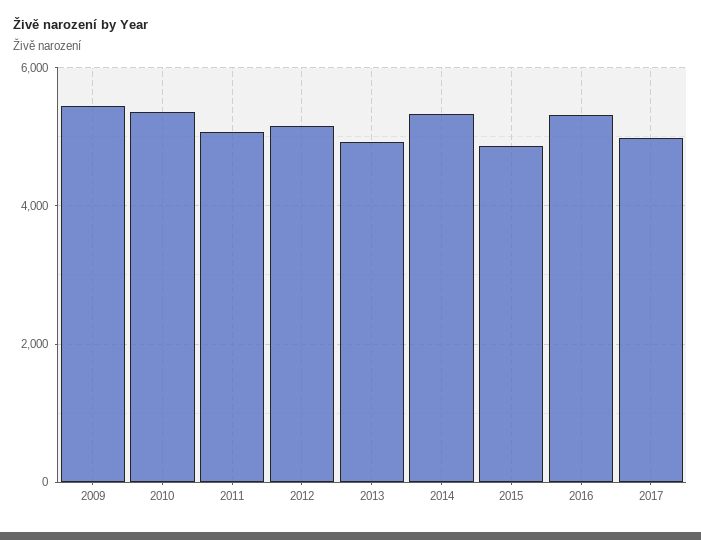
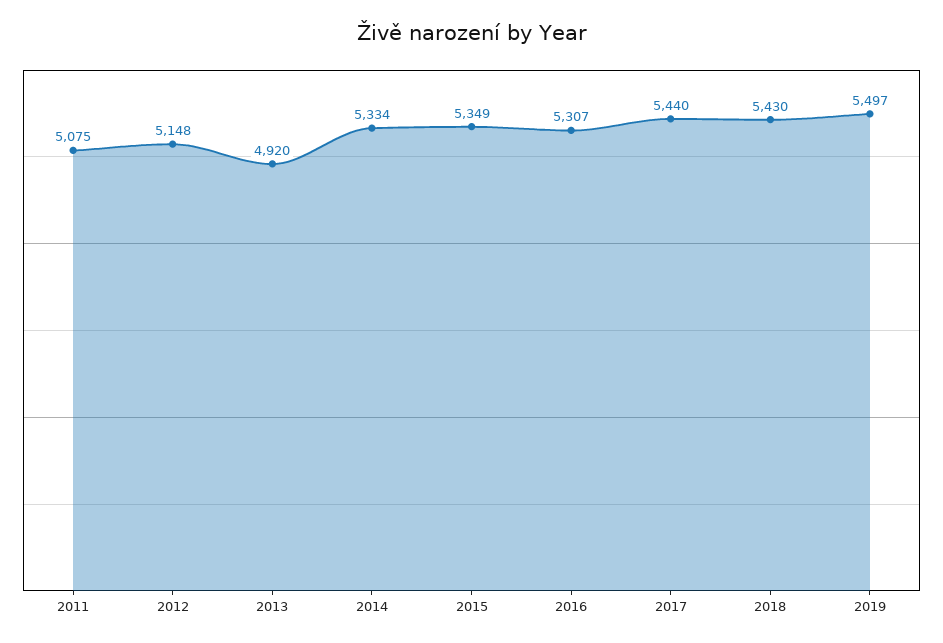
2009: 5400 -> none
2010: 5400 -> none
2015: 4800 -> 5349
2017: 5000 -> 5440
2018: none -> 5430
2019: none -> 5497

